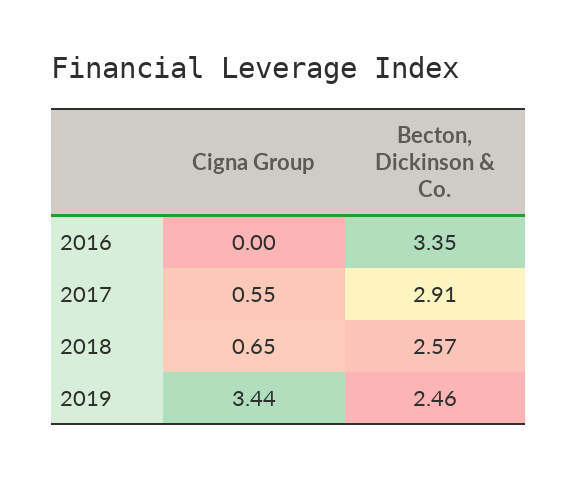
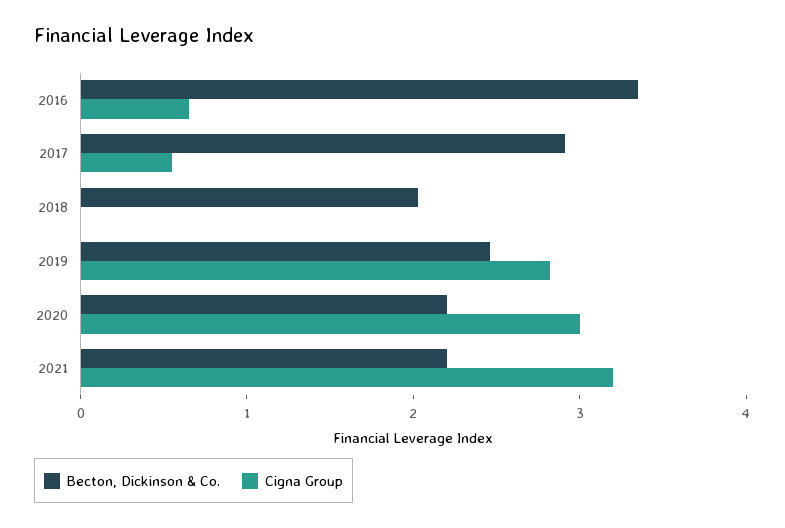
Cigna Group, 2016: 0 -> 0.6
Cigna Group, 2018: 0.65 -> 0
Becton, Dickinson & Co., 2018: 2.57 -> 2
Cigna Group, 2019: 3.44 -> 2.8
Becton, Dickinson & Co., 2020: none -> 2.2
Cigna Group, 2020: none -> 3
Becton, Dickinson & Co., 2021: none -> 2.2
Cigna Group, 2021: none -> 3.2

